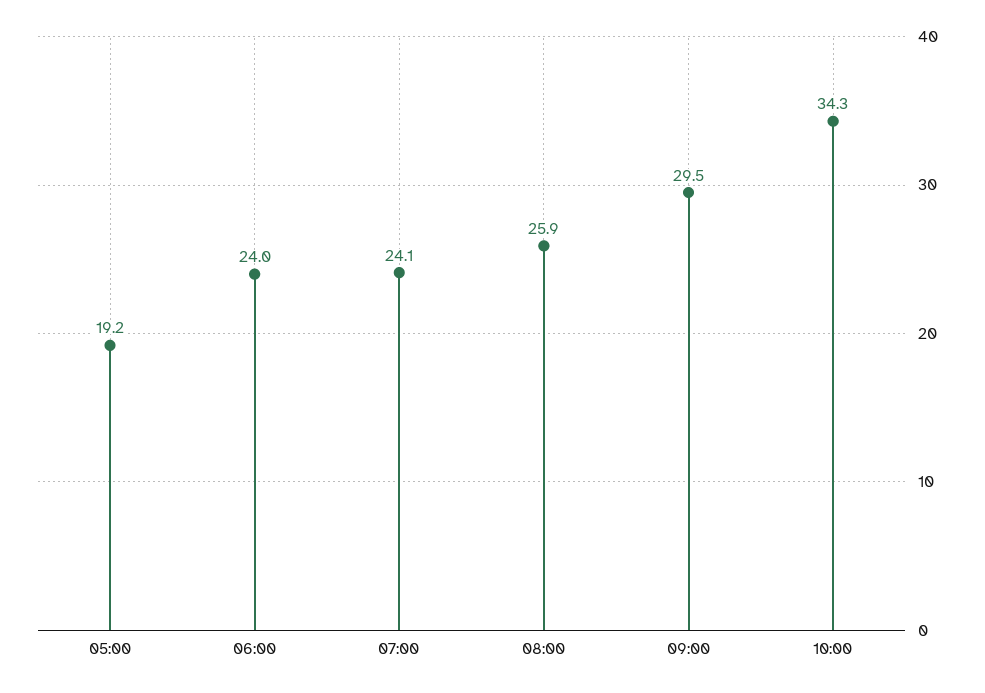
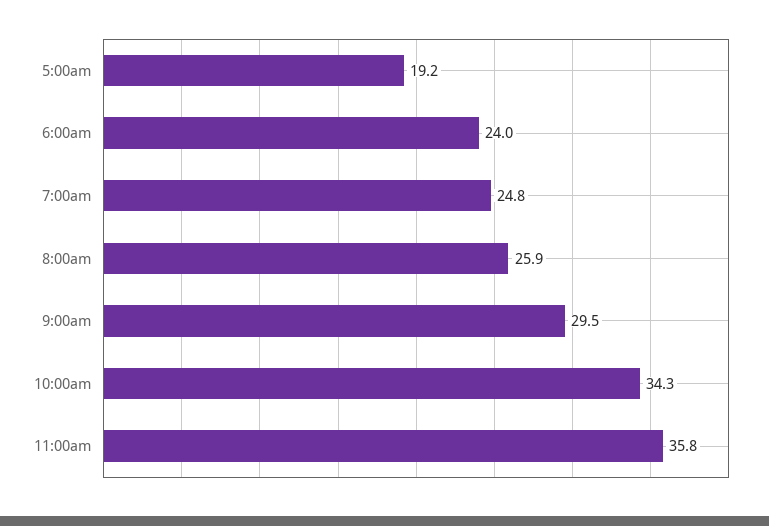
07:00: 24.1 -> 24.8
11:00am: none -> 35.8

